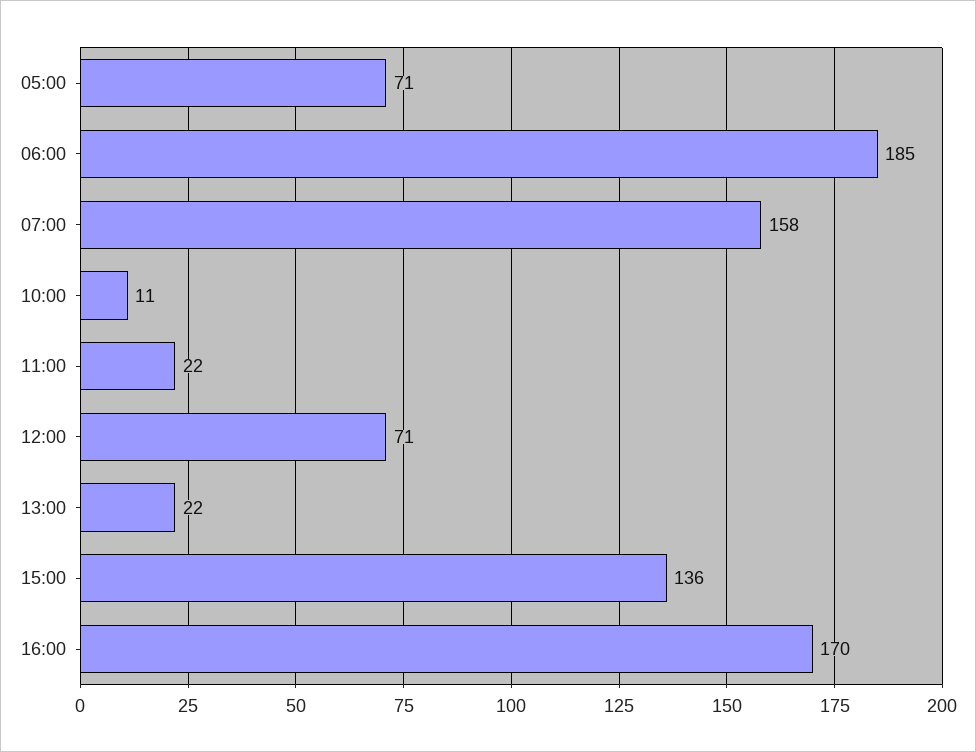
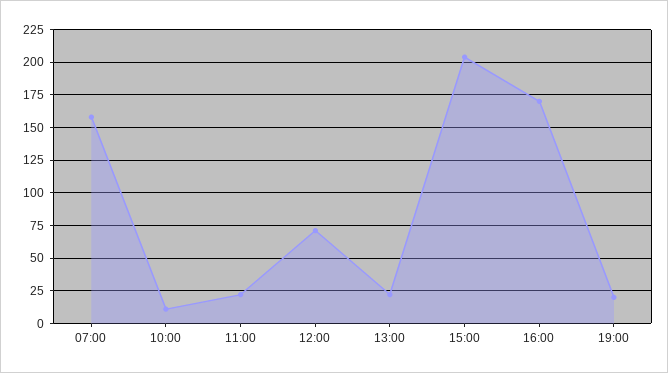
05:00: 71 -> none
06:00: 185 -> none
15:00: 136 -> 205
19:00: none -> 20

